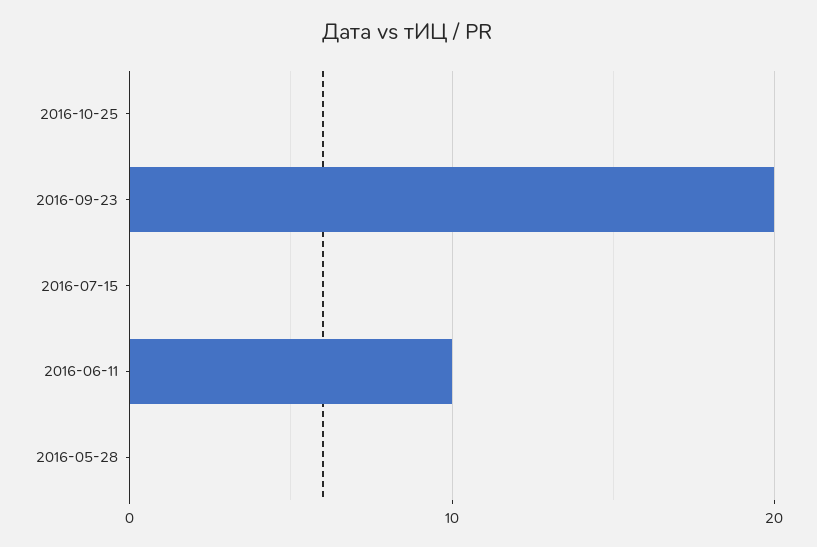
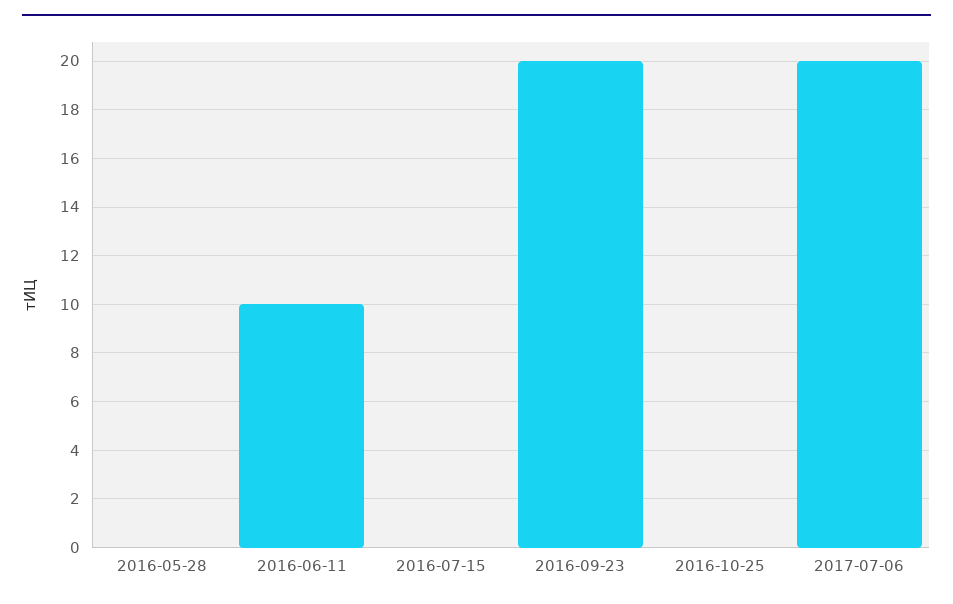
2017-07-06: none -> 20

